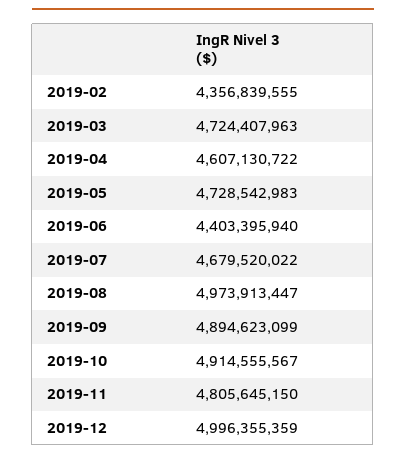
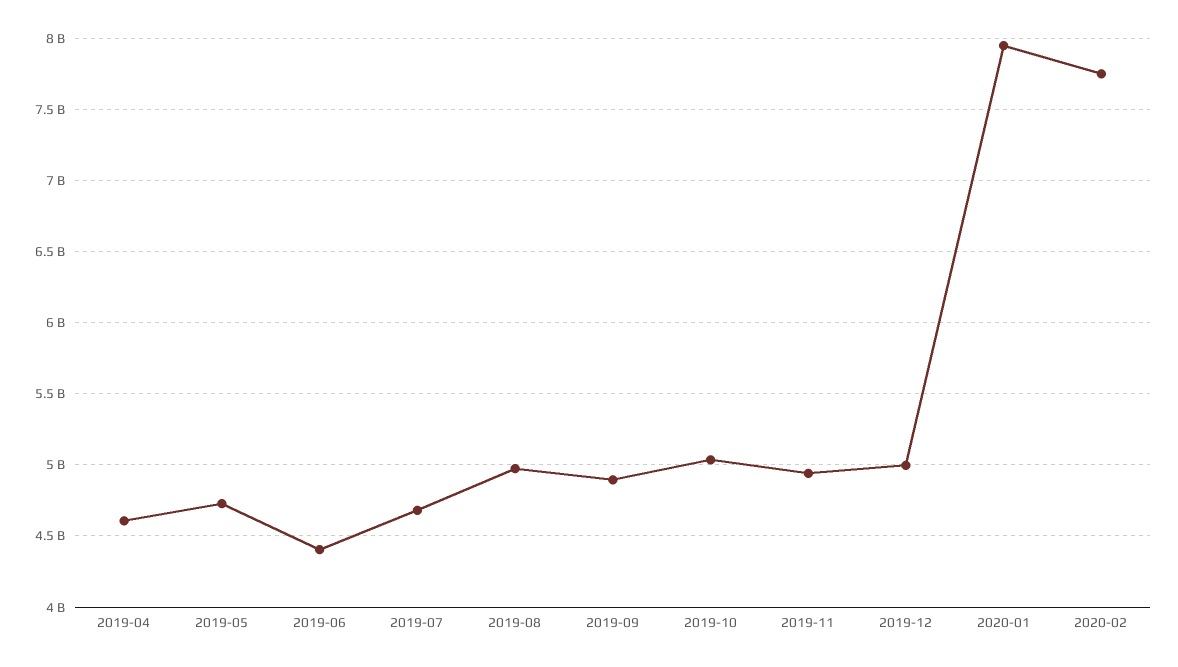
2019-02: 4356839555 -> none
2019-03: 4724407963 -> none
2019-10: 4914555567 -> 5050000000
2019-11: 4805645150 -> 4950000000
2020-01: none -> 7950000000
2020-02: none -> 7750000000

